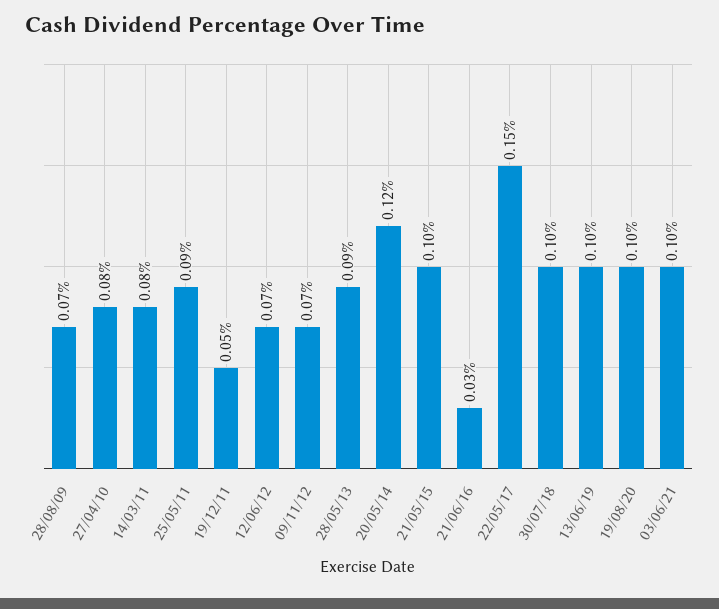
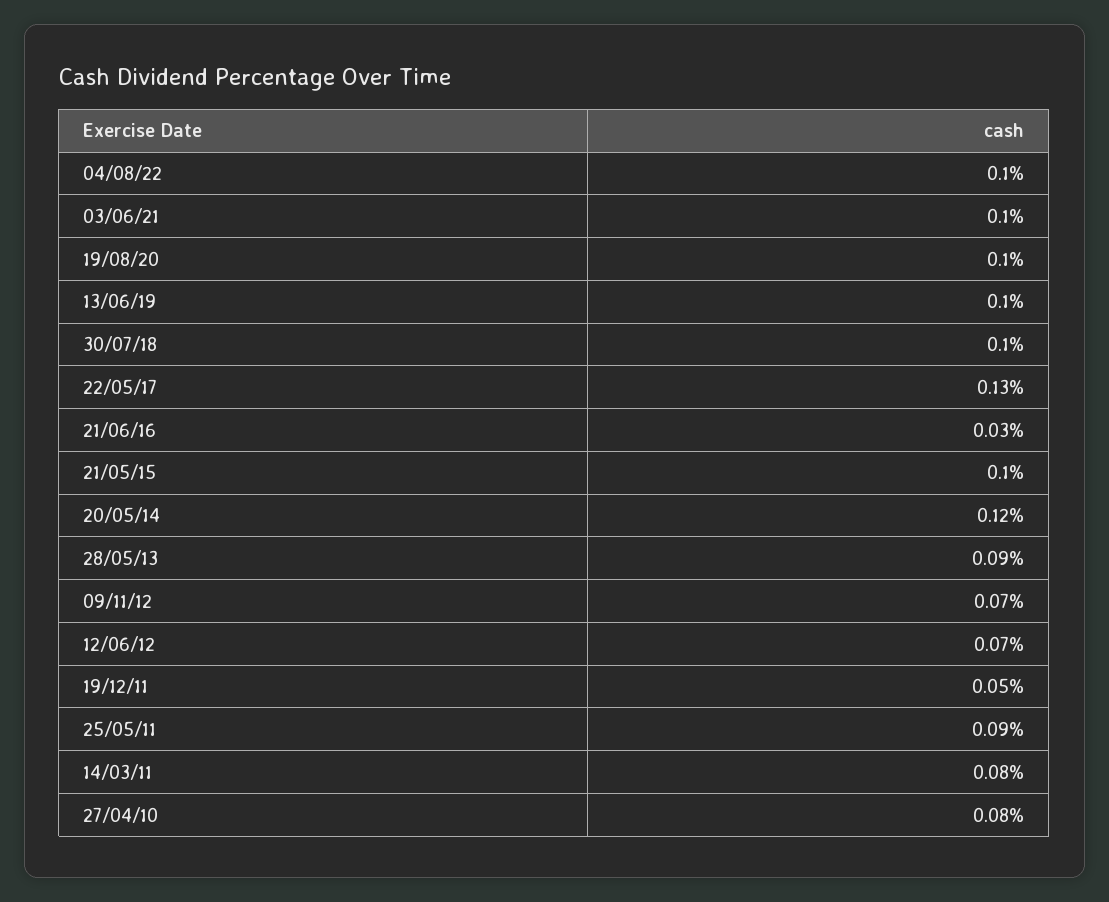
28/08/09: 0.07 -> none
22/05/17: 0.15 -> 0.13
04/08/22: none -> 0.1

